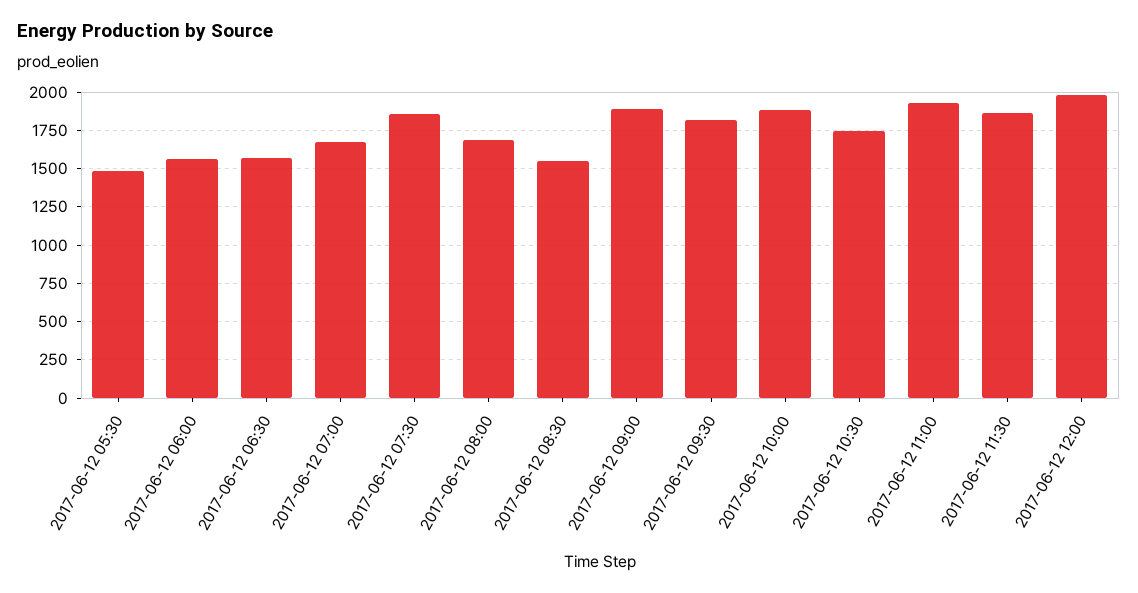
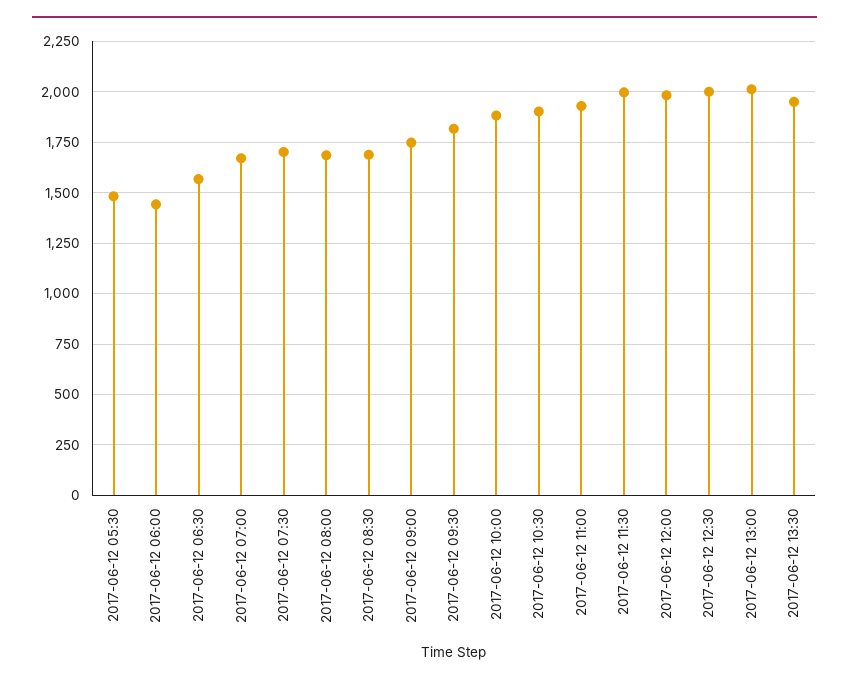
2017-06-12 06:00: 1550 -> 1450
2017-06-12 07:30: 1850 -> 1700
2017-06-12 08:30: 1550 -> 1700
2017-06-12 09:00: 1900 -> 1750
2017-06-12 10:30: 1750 -> 1900
2017-06-12 11:30: 1850 -> 2000
2017-06-12 12:30: none -> 2000
2017-06-12 13:00: none -> 2000
2017-06-12 13:30: none -> 1950

